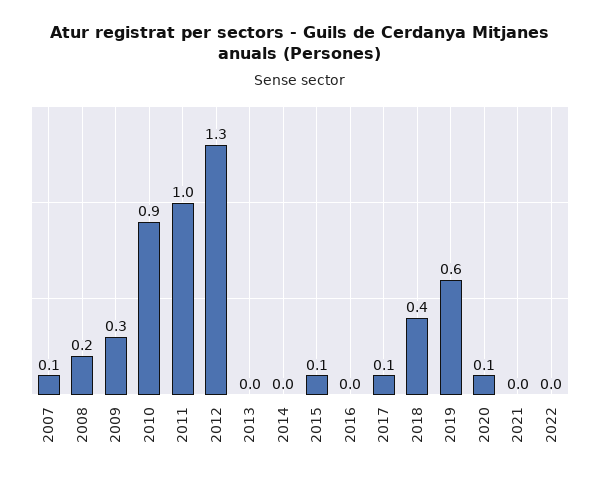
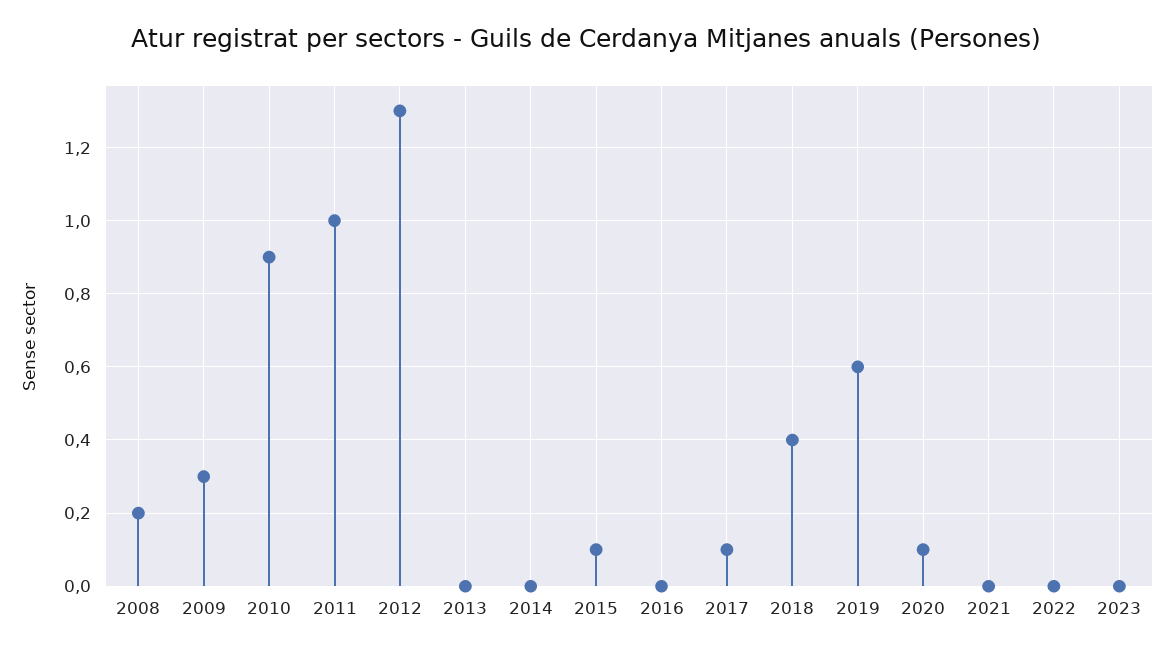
2007: 0.1 -> none
2023: none -> 0

